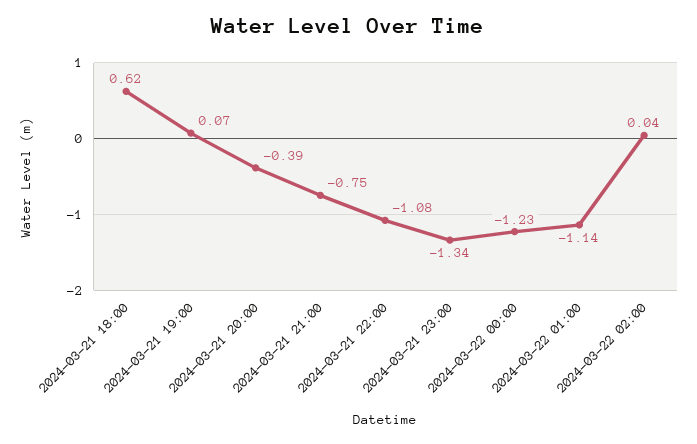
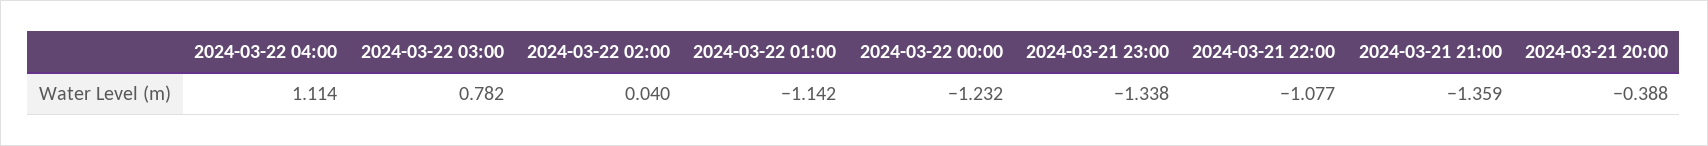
2024-03-21 18:00: 0.62 -> none
2024-03-21 19:00: 0.07 -> none
2024-03-21 21:00: -0.75 -> -1.359
2024-03-22 04:00: none -> 1.114
2024-03-22 03:00: none -> 0.782

